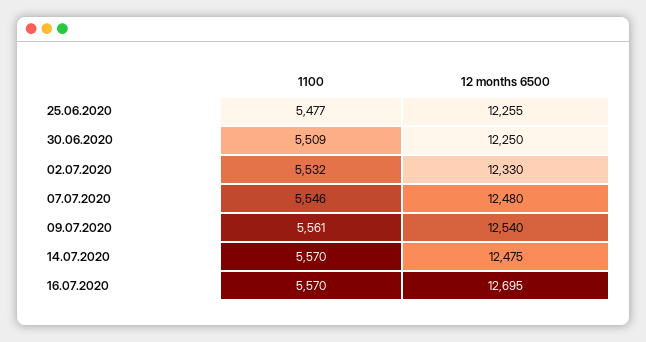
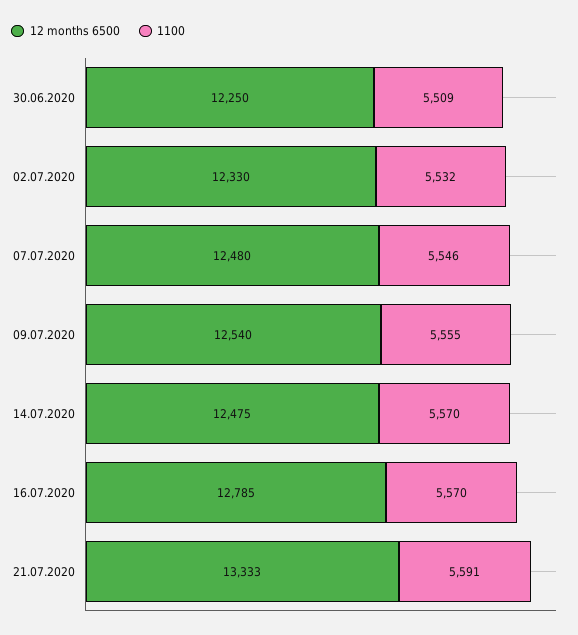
1100, 25.06.2020: 5477 -> none
12 months 6500, 25.06.2020: 12255 -> none
1100, 09.07.2020: 5561 -> 5555
12 months 6500, 16.07.2020: 12695 -> 12785
12 months 6500, 21.07.2020: none -> 13333
1100, 21.07.2020: none -> 5591

